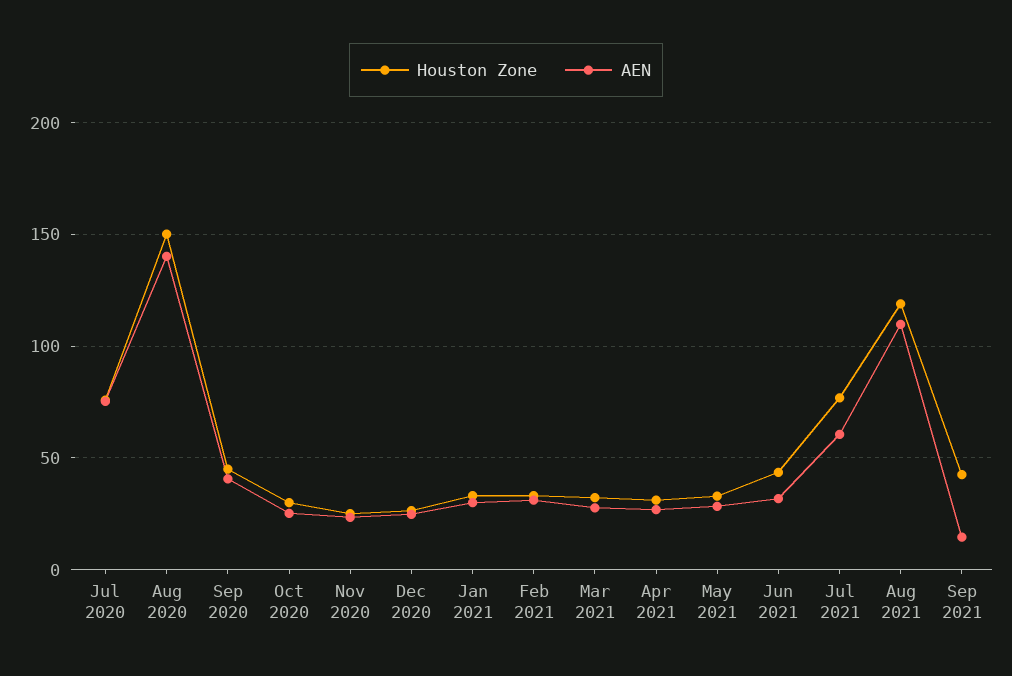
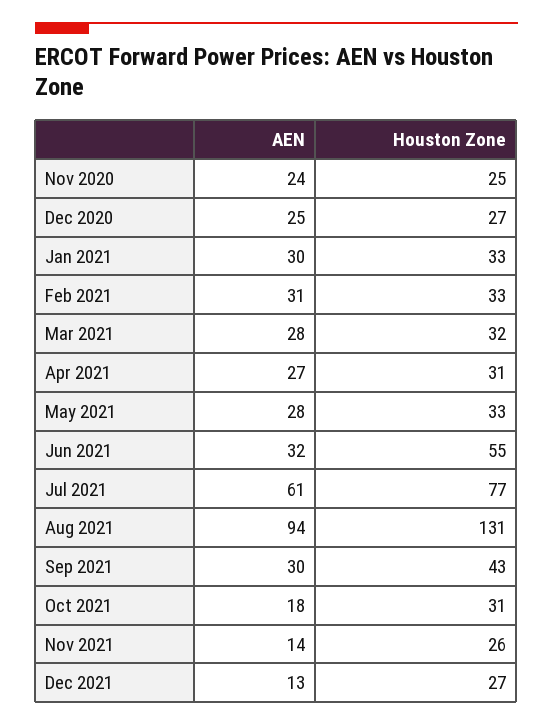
Houston Zone, Jul 2020: 75 -> none
AEN, Jul 2020: 75 -> none
Houston Zone, Aug 2020: 150 -> none
AEN, Aug 2020: 140 -> none
Houston Zone, Sep 2020: 45 -> none
AEN, Sep 2020: 40 -> none
Houston Zone, Oct 2020: 30 -> none
AEN, Oct 2020: 25 -> none
Houston Zone, Jun 2021: 45 -> 55
Houston Zone, Aug 2021: 120 -> 131
AEN, Aug 2021: 110 -> 94
AEN, Sep 2021: 15 -> 30
AEN, Oct 2021: none -> 18
Houston Zone, Oct 2021: none -> 31
AEN, Nov 2021: none -> 14
Houston Zone, Nov 2021: none -> 26
AEN, Dec 2021: none -> 13
Houston Zone, Dec 2021: none -> 27

